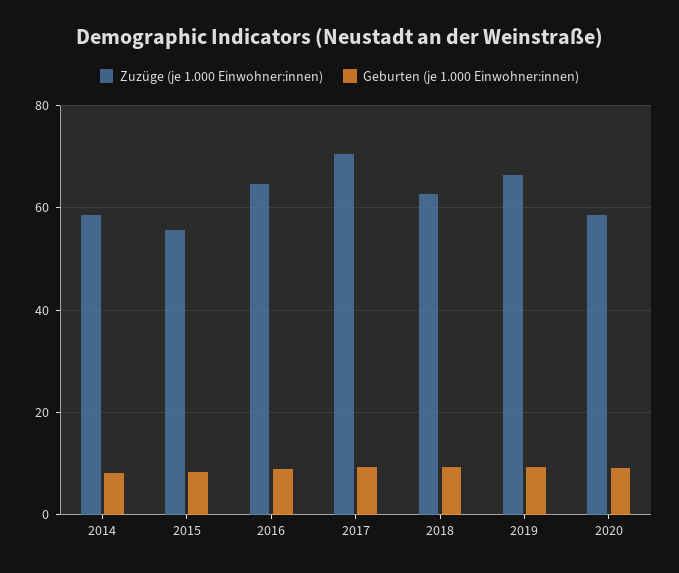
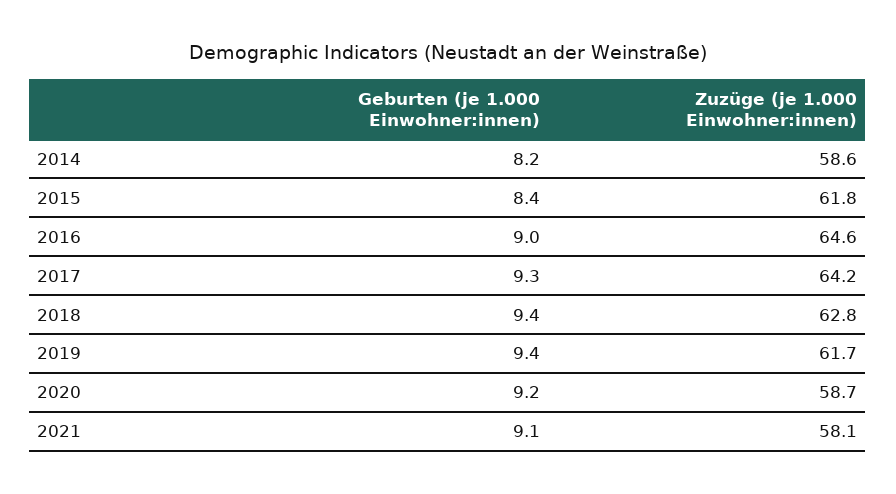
Zuzüge (je 1.000 Einwohner:innen), 2015: 56 -> 61.8
Zuzüge (je 1.000 Einwohner:innen), 2017: 70 -> 64.2
Zuzüge (je 1.000 Einwohner:innen), 2019: 66 -> 61.7
Geburten (je 1.000 Einwohner:innen), 2021: none -> 9.1
Zuzüge (je 1.000 Einwohner:innen), 2021: none -> 58.1

